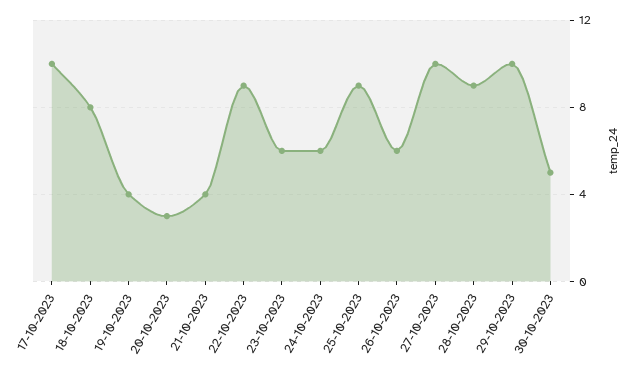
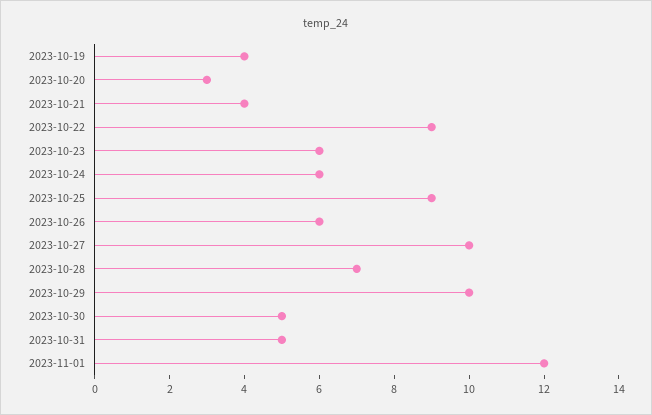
17-10-2023: 10 -> none
18-10-2023: 8 -> none
28-10-2023: 9 -> 7
2023-10-31: none -> 5
2023-11-01: none -> 12

